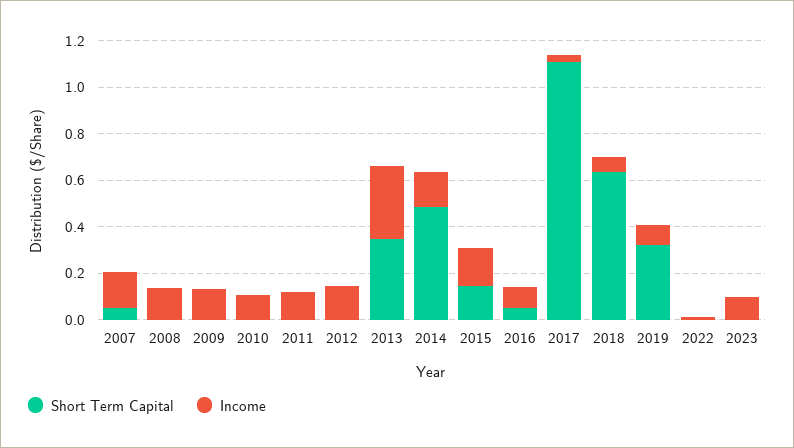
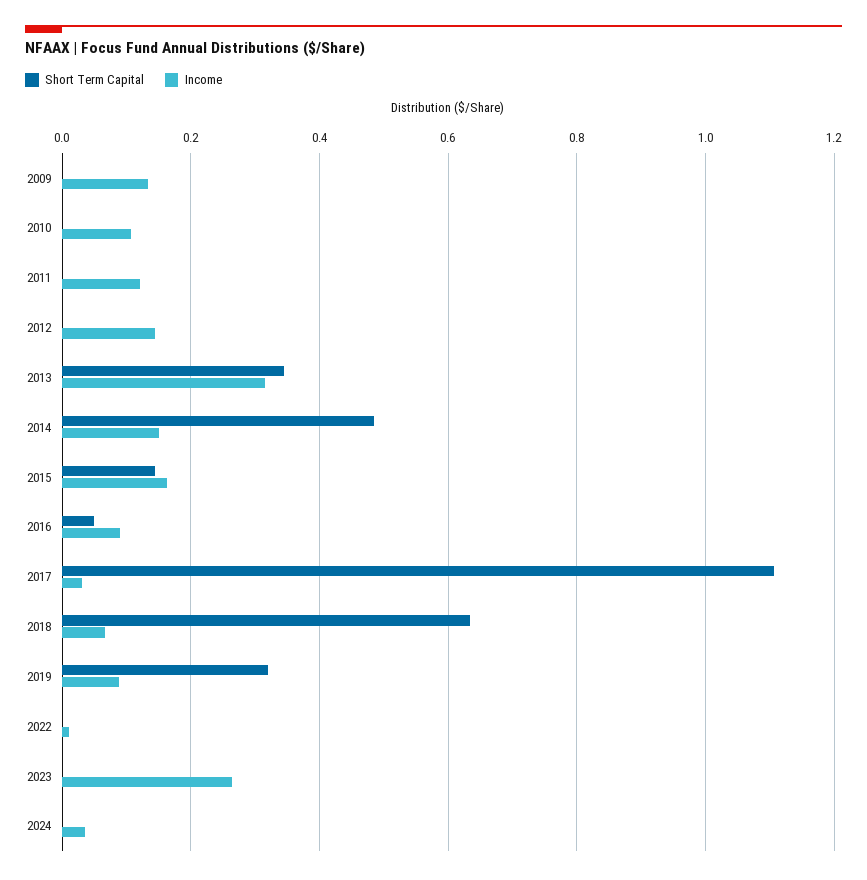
Short Term Capital, 2007: 0.05 -> none
Income, 2007: 0.15 -> none
Short Term Capital, 2008: 0 -> none
Income, 2008: 0.15 -> none
Income, 2023: 0.1 -> 0.26
Short Term Capital, 2024: none -> 0
Income, 2024: none -> 0.04

